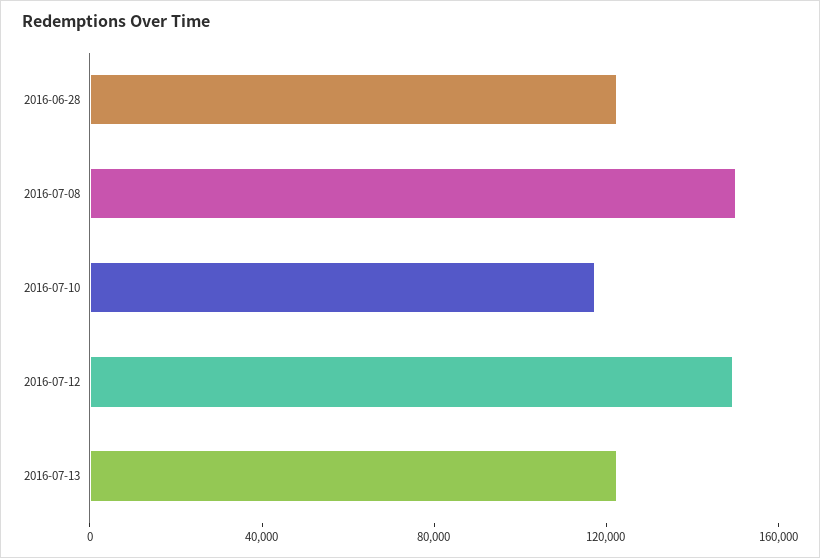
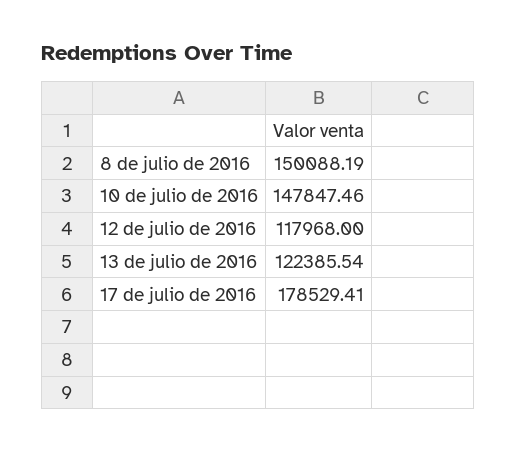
2016-06-28: 120000 -> none
2016-07-10: 120000 -> 147847.46
2016-07-12: 150000 -> 117968
17 de julio de 2016: none -> 178529.41

